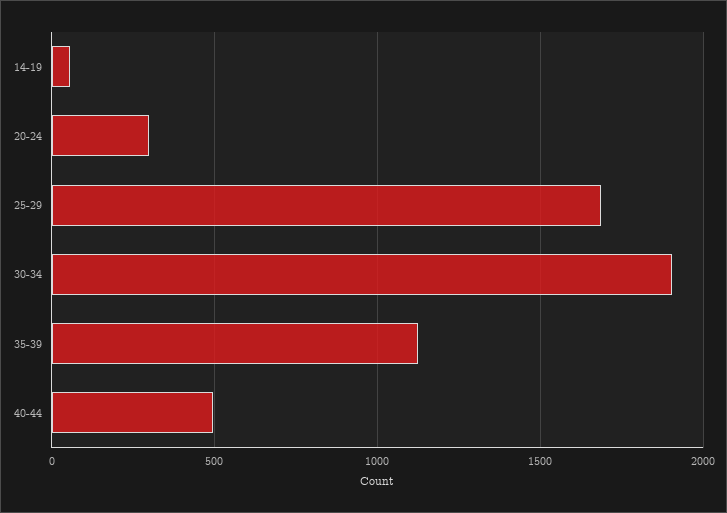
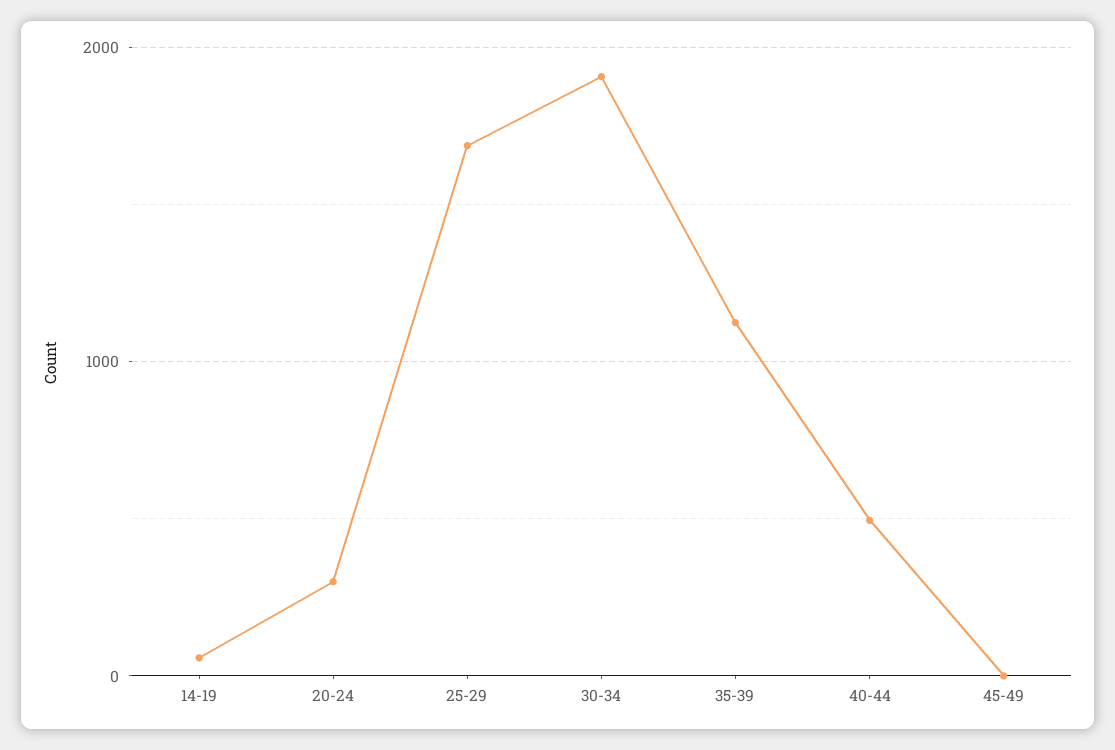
45-49: none -> 0

